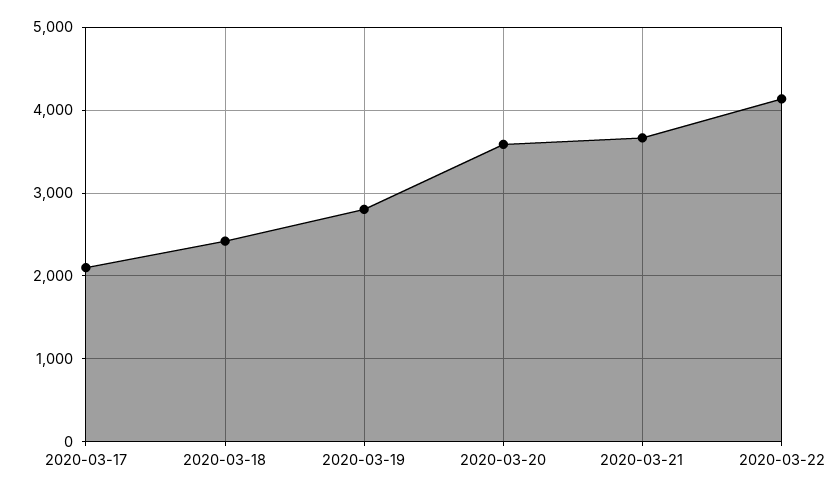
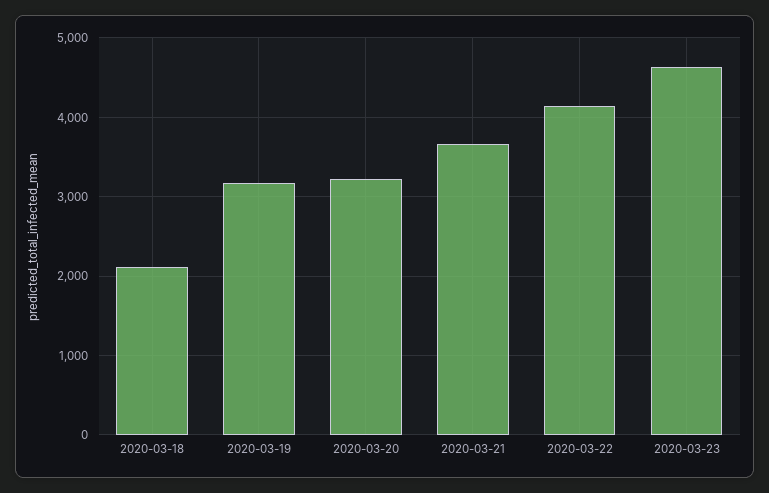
2020-03-17: 2100 -> none
2020-03-18: 2400 -> 2100
2020-03-19: 2800 -> 3200
2020-03-20: 3600 -> 3200
2020-03-23: none -> 4600

